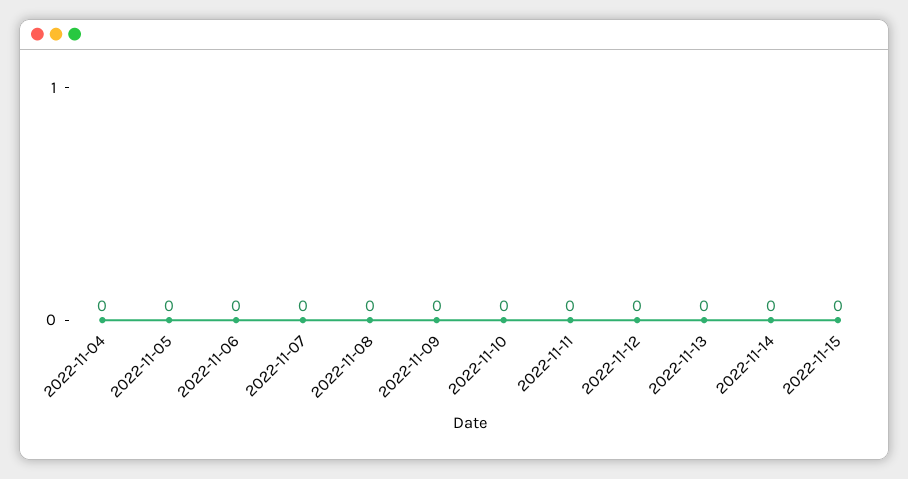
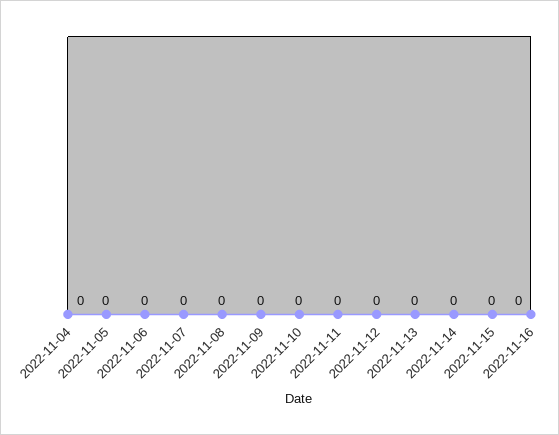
2022-11-16: none -> 0

